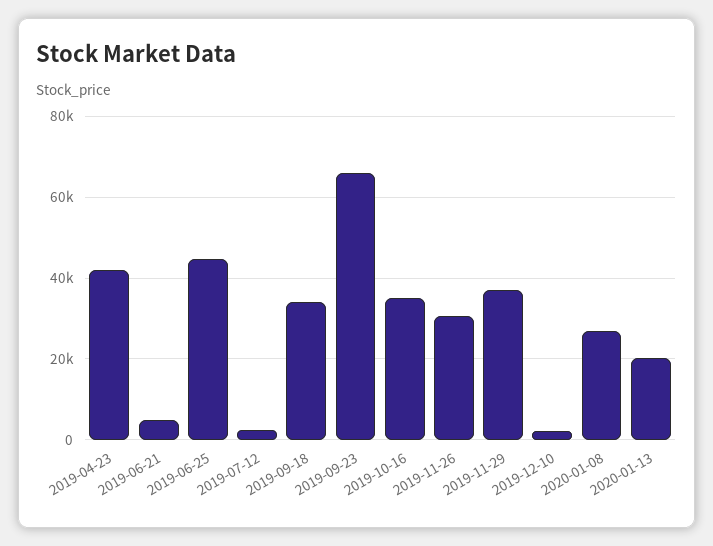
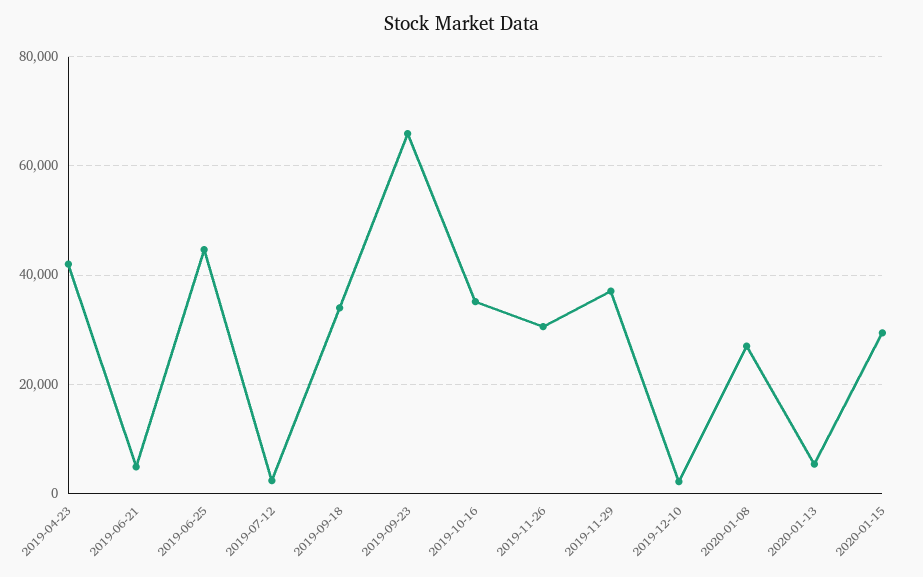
2020-01-13: 20000 -> 6000
2020-01-15: none -> 30000

